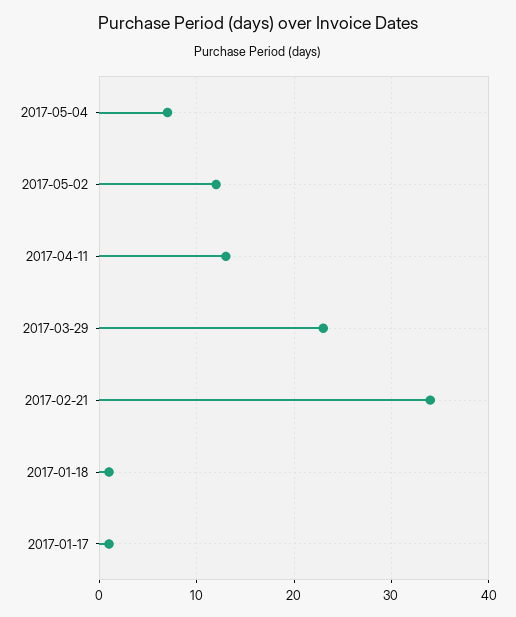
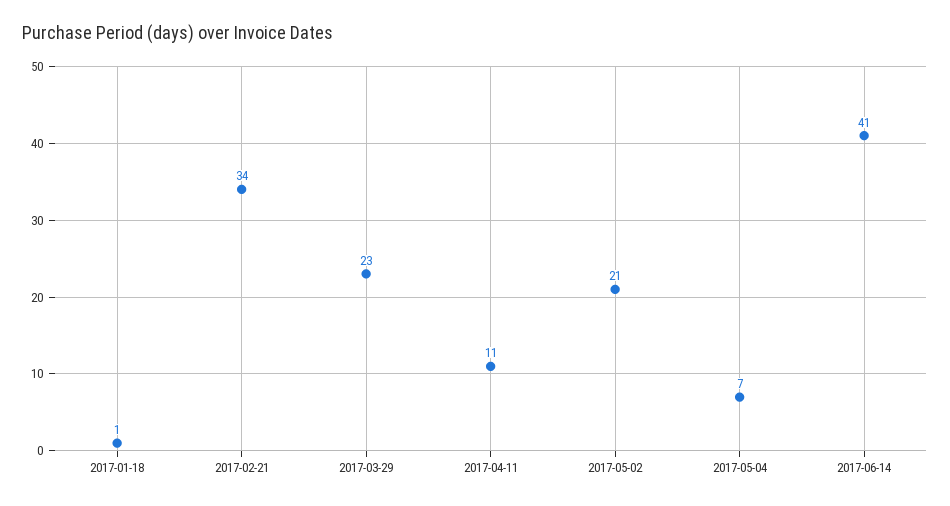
2017-05-02: 12 -> 21
2017-04-11: 13 -> 11
2017-01-17: 1 -> none
2017-06-14: none -> 41

